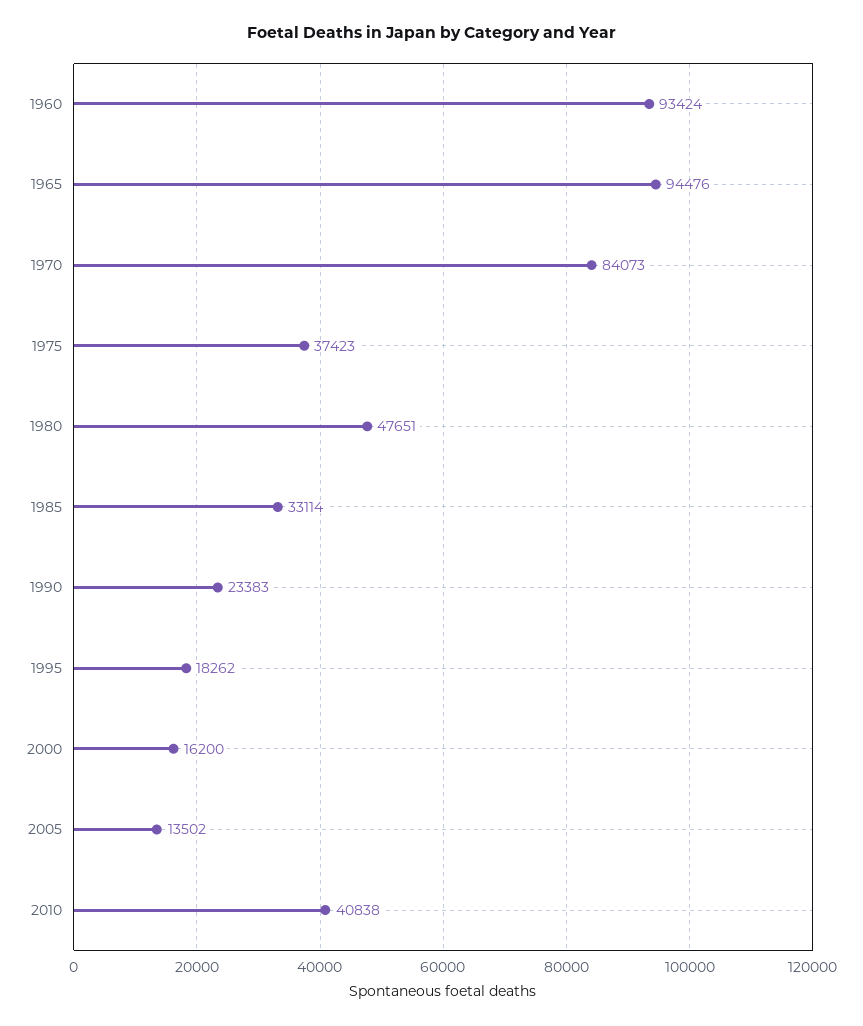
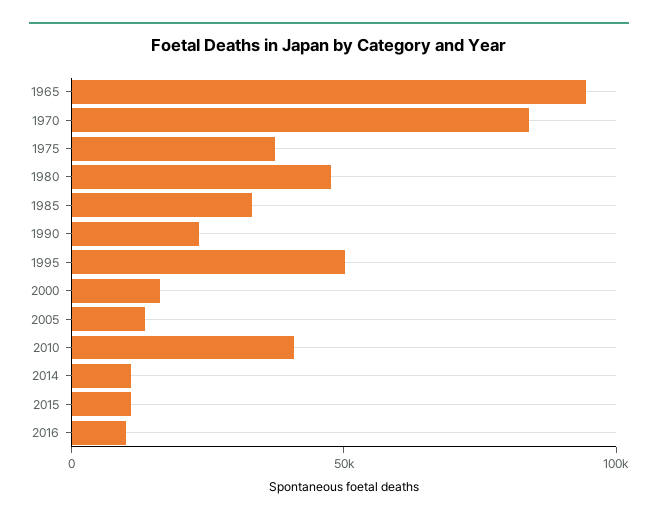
1960: 93424 -> none
1995: 18262 -> 50000
2014: none -> 10000
2015: none -> 10000
2016: none -> 10000

